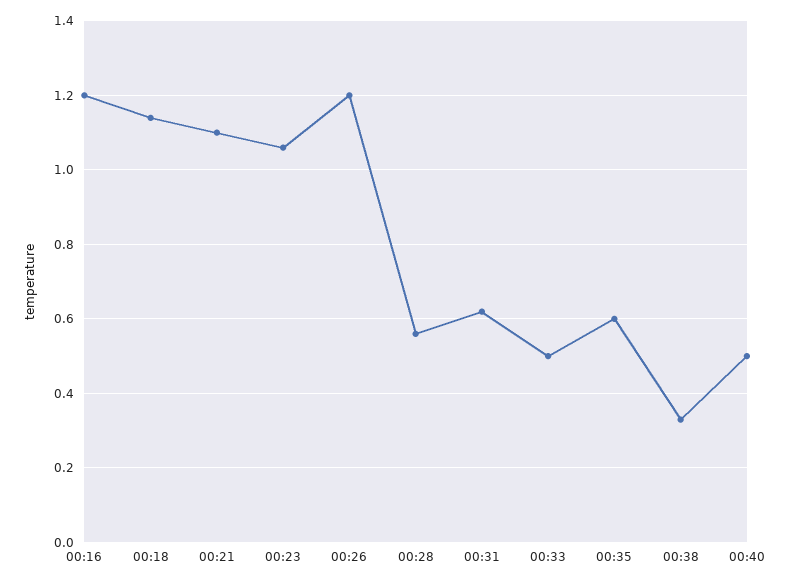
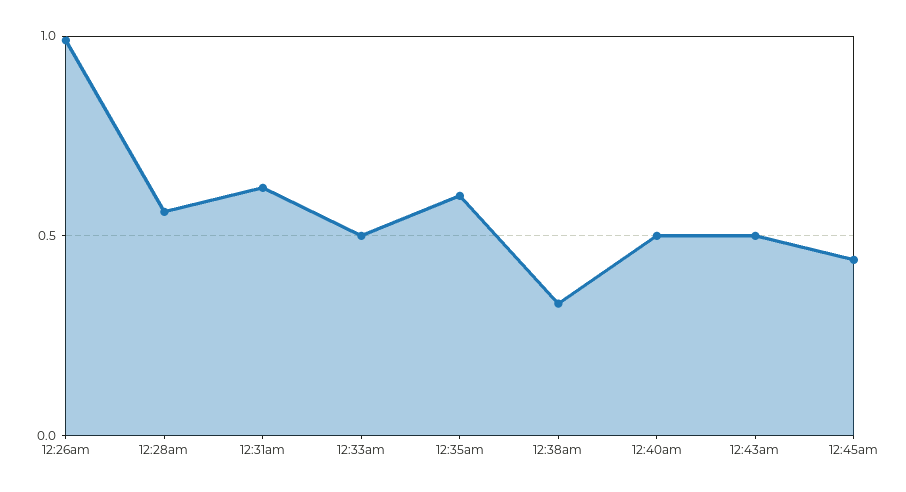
00:16: 1.2 -> none
00:18: 1.15 -> none
00:21: 1.1 -> none
00:23: 1.05 -> none
00:26: 1.2 -> 1
12:43am: none -> 0.5
12:45am: none -> 0.45

